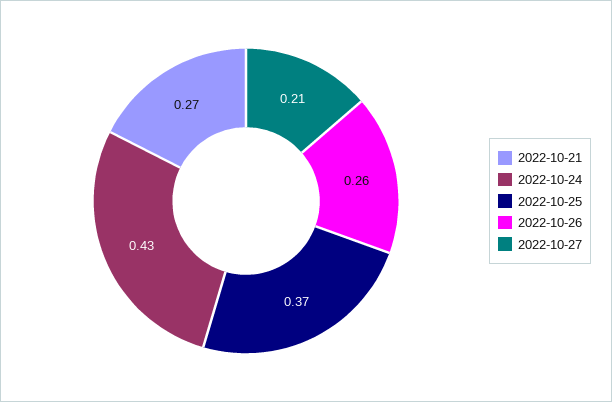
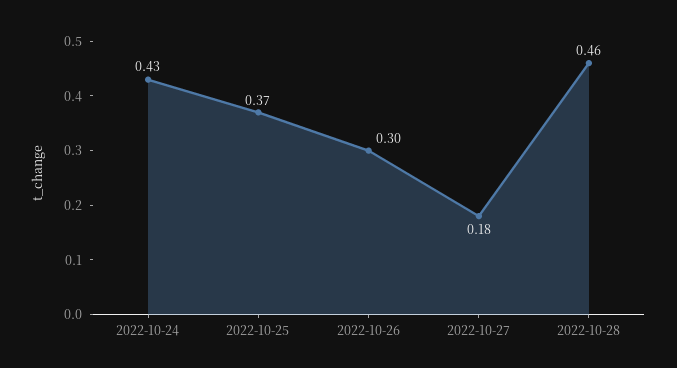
2022-10-21: 0.27 -> none
2022-10-26: 0.26 -> 0.3
2022-10-27: 0.21 -> 0.18
2022-10-28: none -> 0.46

